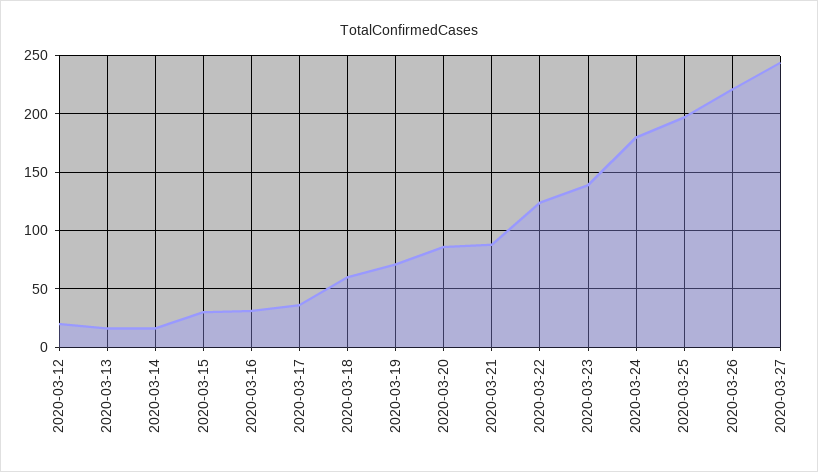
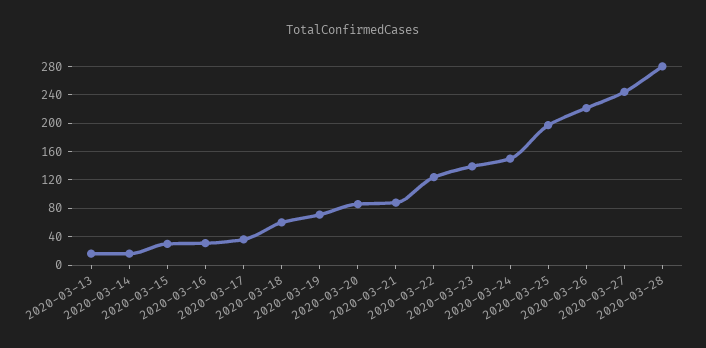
2020-03-12: 20 -> none
2020-03-24: 180 -> 150
2020-03-28: none -> 280

